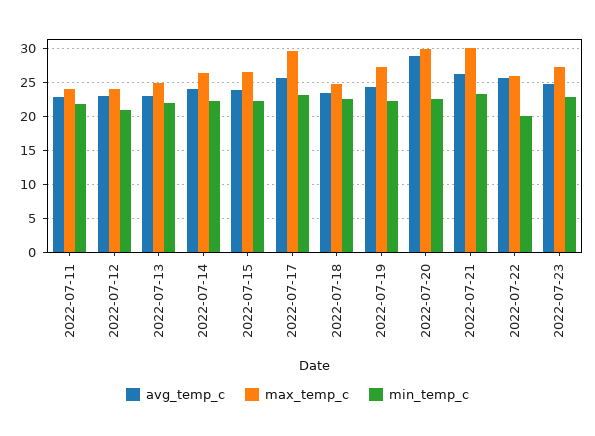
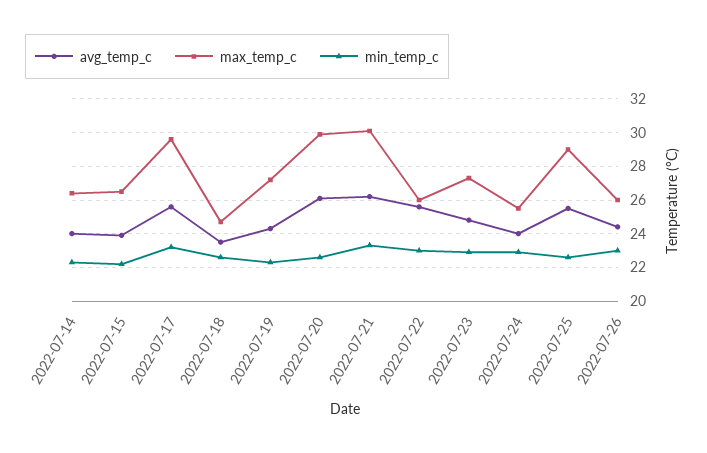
avg_temp_c, 2022-07-11: 23 -> none
max_temp_c, 2022-07-11: 24 -> none
min_temp_c, 2022-07-11: 22 -> none
avg_temp_c, 2022-07-12: 23 -> none
max_temp_c, 2022-07-12: 24 -> none
min_temp_c, 2022-07-12: 21 -> none
avg_temp_c, 2022-07-13: 23 -> none
max_temp_c, 2022-07-13: 25 -> none
min_temp_c, 2022-07-13: 22 -> none
avg_temp_c, 2022-07-20: 29 -> 26
min_temp_c, 2022-07-22: 20 -> 23
avg_temp_c, 2022-07-24: none -> 24
max_temp_c, 2022-07-24: none -> 25.5
min_temp_c, 2022-07-24: none -> 23
avg_temp_c, 2022-07-25: none -> 25.5
max_temp_c, 2022-07-25: none -> 29
min_temp_c, 2022-07-25: none -> 22.5
avg_temp_c, 2022-07-26: none -> 24.5
max_temp_c, 2022-07-26: none -> 26
min_temp_c, 2022-07-26: none -> 23

